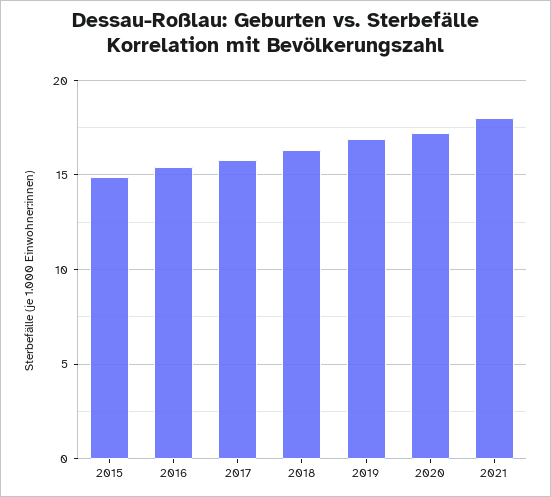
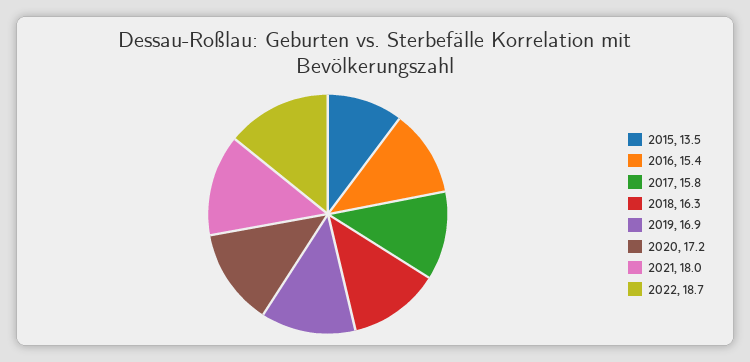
2015: 15 -> 13.5
2022: none -> 18.7

